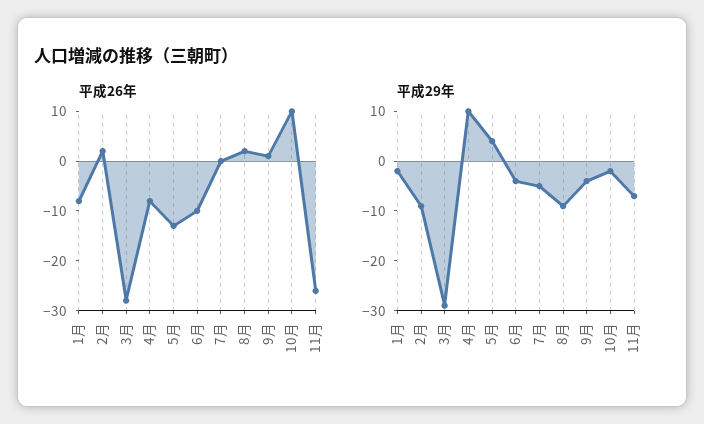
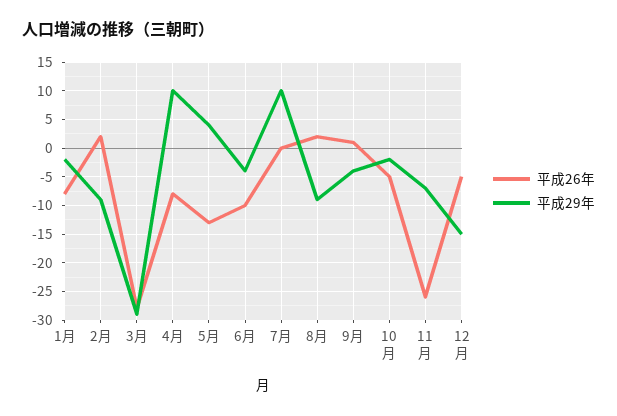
平成26年, 10月: 10 -> -5
平成29年, 7月: -5 -> 10
平成26年, 12月: none -> -5
平成29年, 12月: none -> -15

